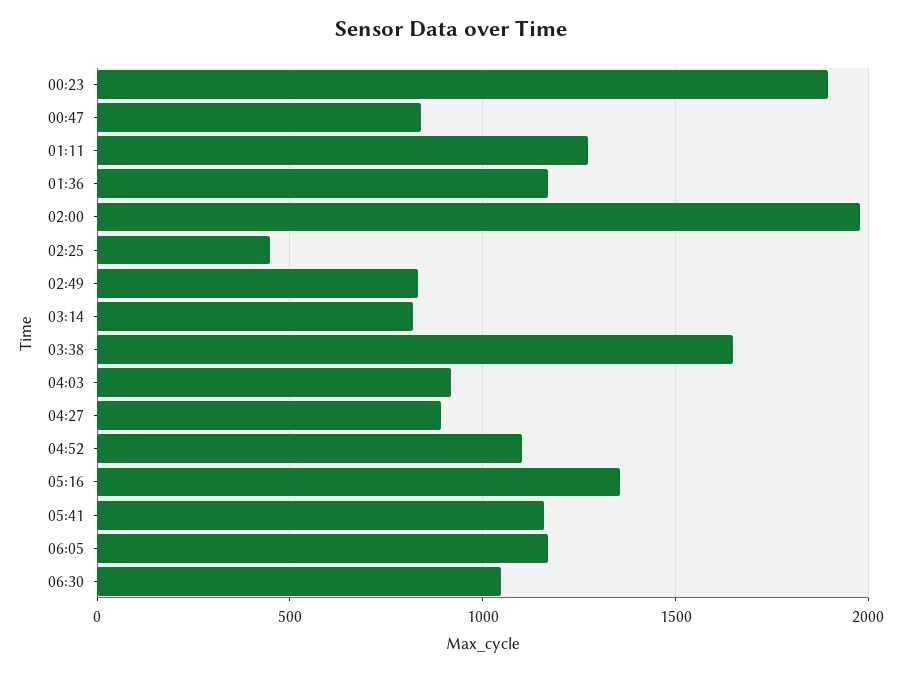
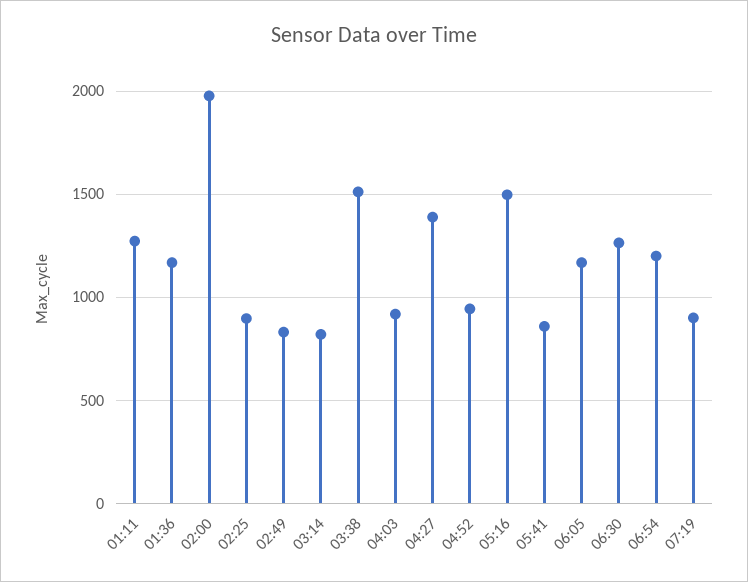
00:23: 1900 -> none
00:47: 850 -> none
02:25: 450 -> 900
03:38: 1650 -> 1500
04:27: 900 -> 1400
04:52: 1100 -> 950
05:16: 1350 -> 1500
05:41: 1150 -> 850
06:30: 1050 -> 1250
06:54: none -> 1200
07:19: none -> 900

